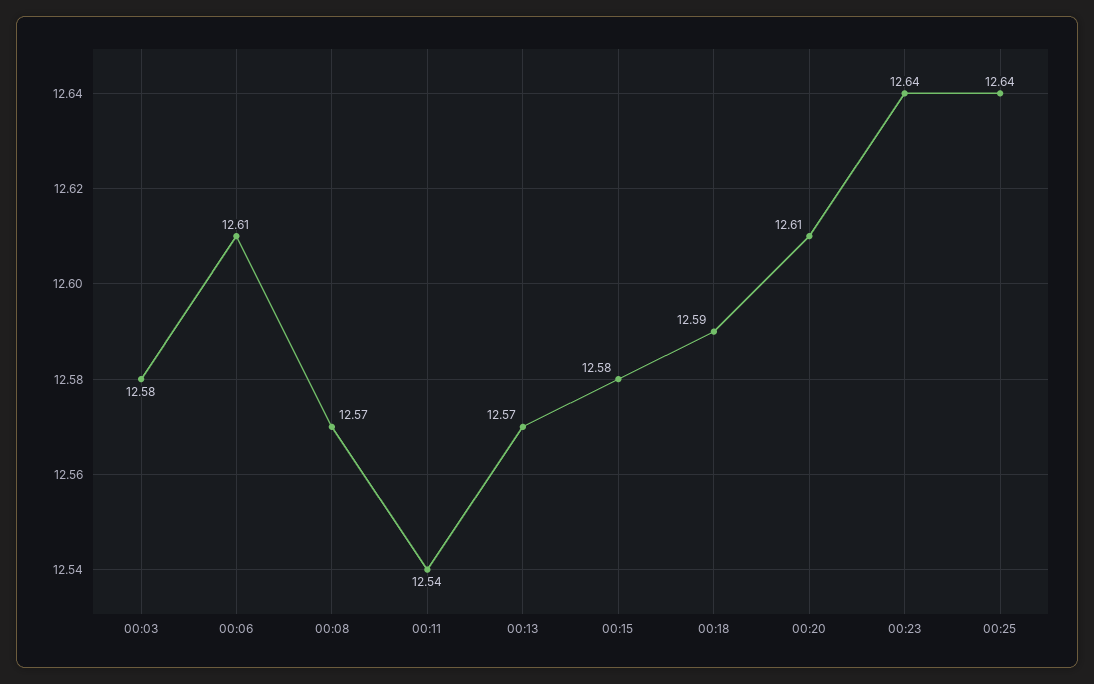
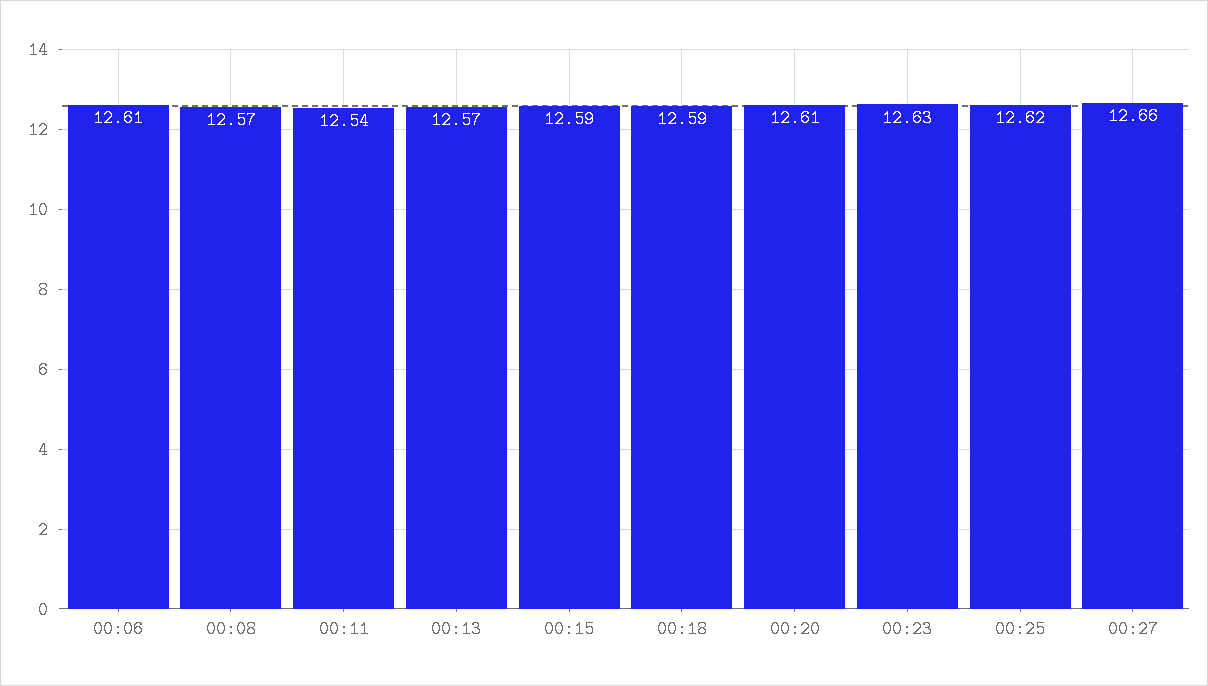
00:03: 12.58 -> none
00:15: 12.58 -> 12.59
00:23: 12.64 -> 12.63
00:25: 12.64 -> 12.62
00:27: none -> 12.66

